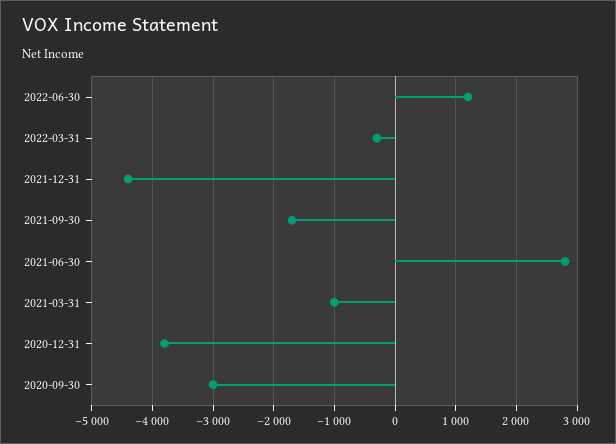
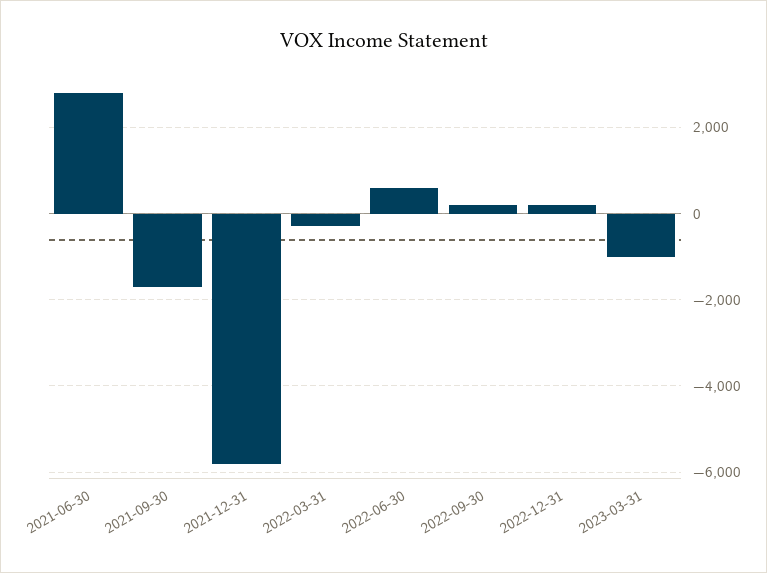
2022-06-30: 1200 -> 600
2021-12-31: -4400 -> -5800
2021-03-31: -1000 -> none
2020-12-31: -3800 -> none
2020-09-30: -3000 -> none
2022-09-30: none -> 200
2022-12-31: none -> 200
2023-03-31: none -> -1000

